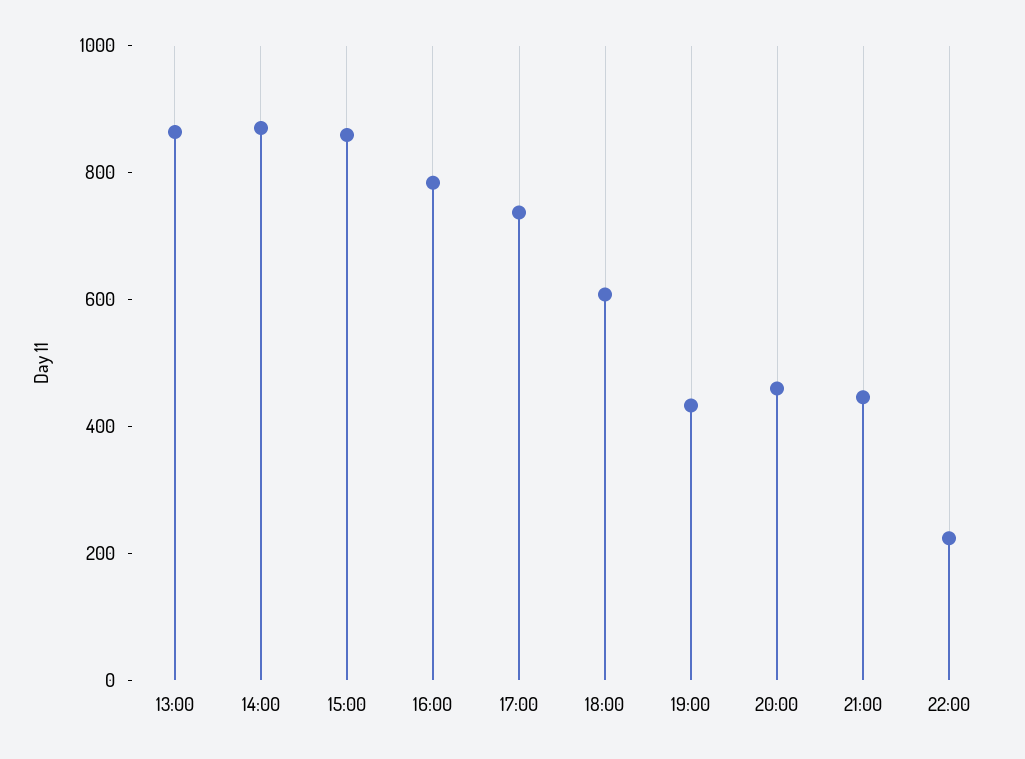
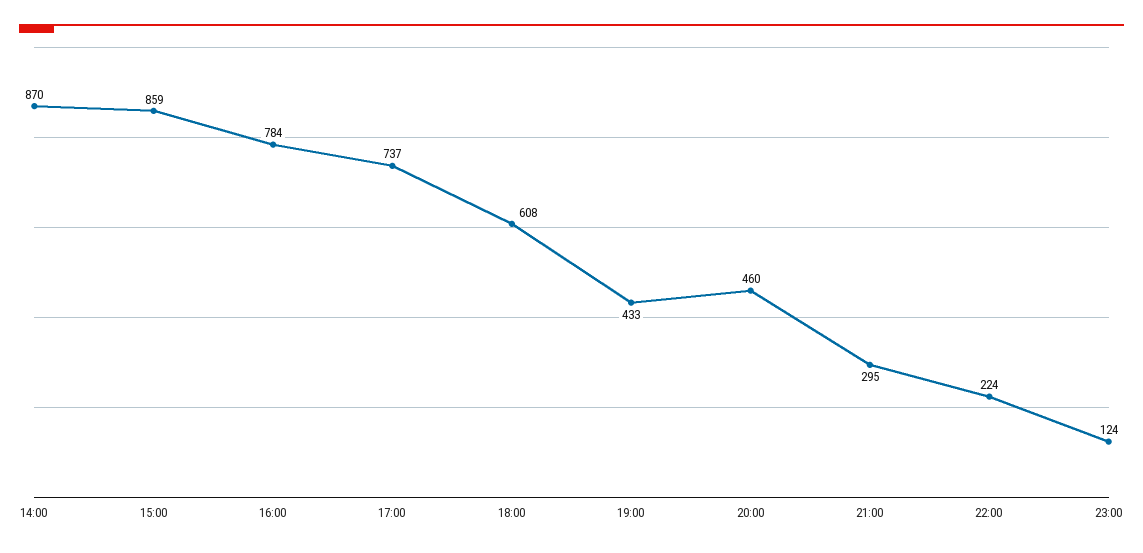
13:00: 850 -> none
21:00: 450 -> 295
23:00: none -> 124

